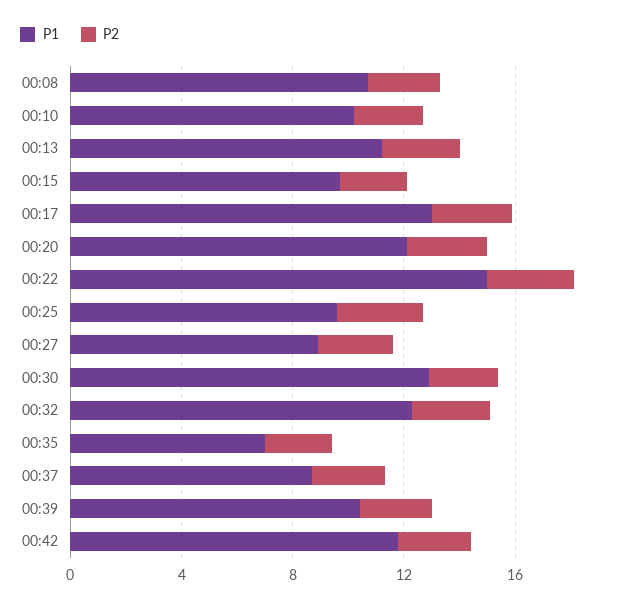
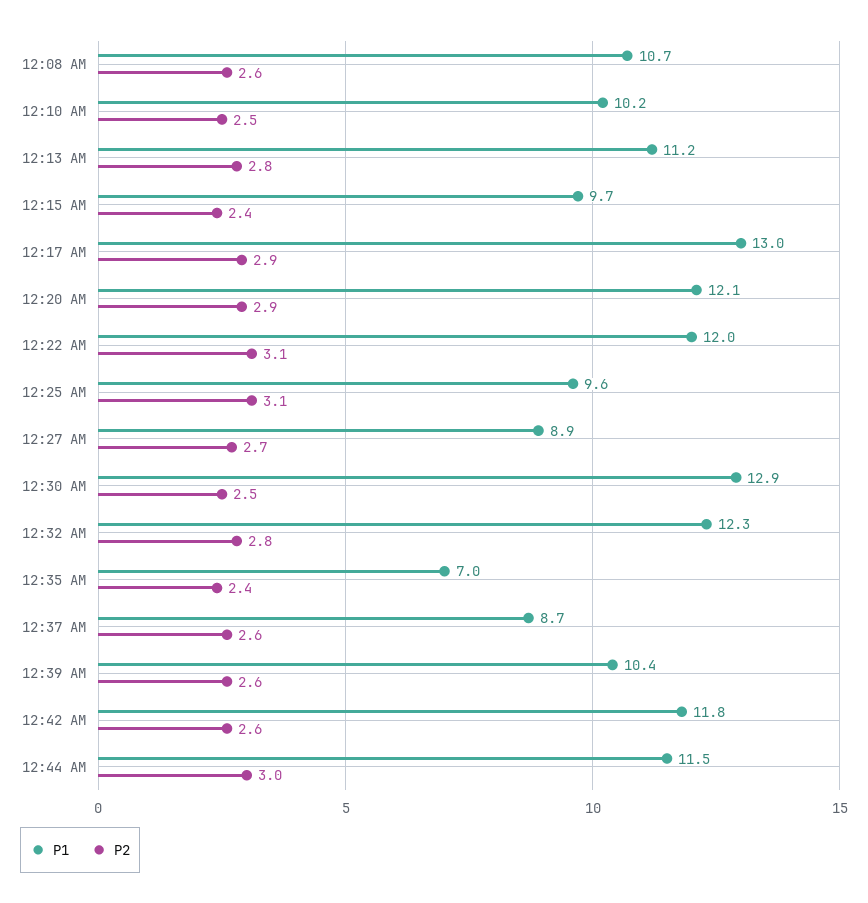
P1, 00:22: 15 -> 12
P1, 12:44 AM: none -> 11.5
P2, 12:44 AM: none -> 3

